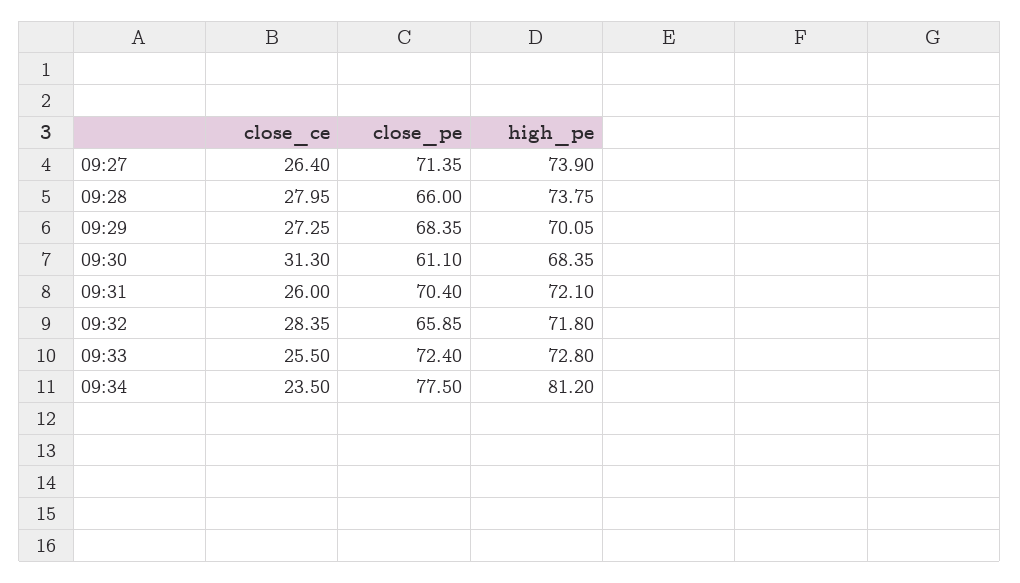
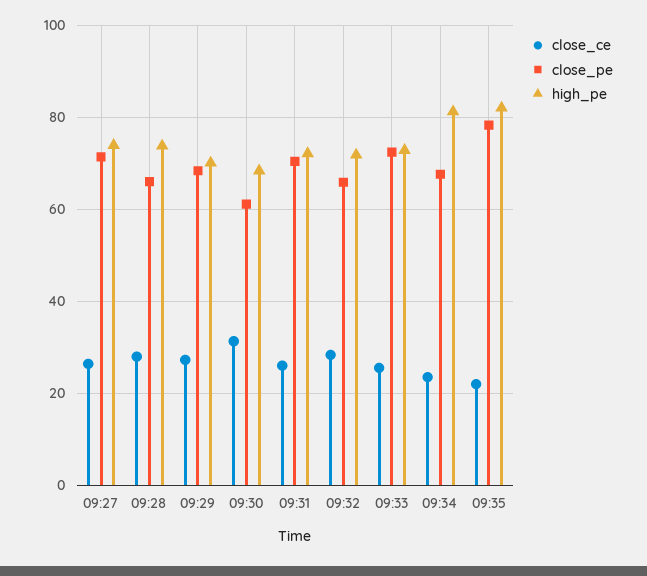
close_pe, 09:34: 77.5 -> 68
close_ce, 09:35: none -> 22
close_pe, 09:35: none -> 78
high_pe, 09:35: none -> 82

